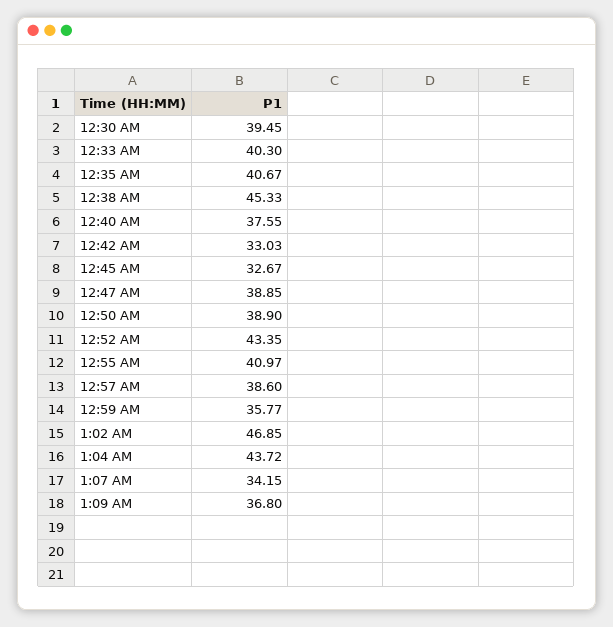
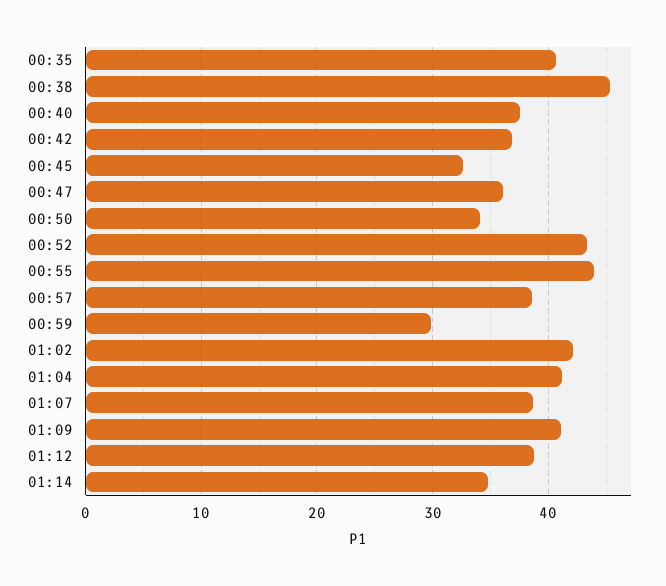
12:30 AM: 39.45 -> none
12:33 AM: 40.3 -> none
12:42 AM: 33.03 -> 37
12:47 AM: 38.85 -> 36
12:50 AM: 38.9 -> 34
12:55 AM: 40.97 -> 44
12:59 AM: 35.77 -> 30
1:02 AM: 46.85 -> 42
1:04 AM: 43.72 -> 41
1:07 AM: 34.15 -> 39
1:09 AM: 36.8 -> 41
01:12: none -> 39
01:14: none -> 35

